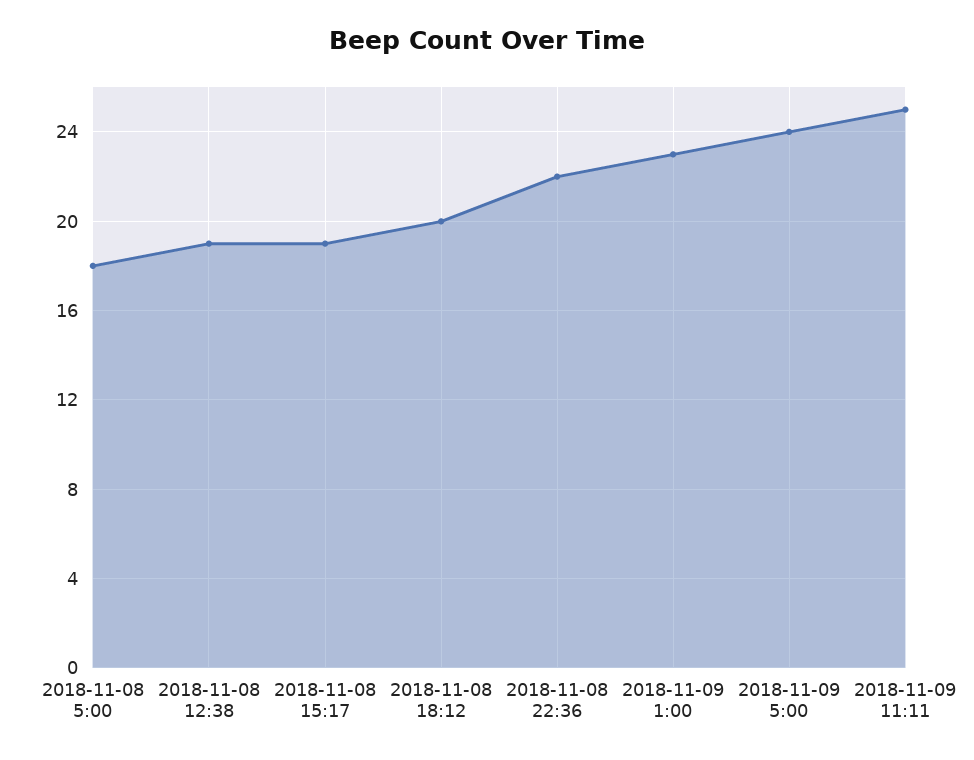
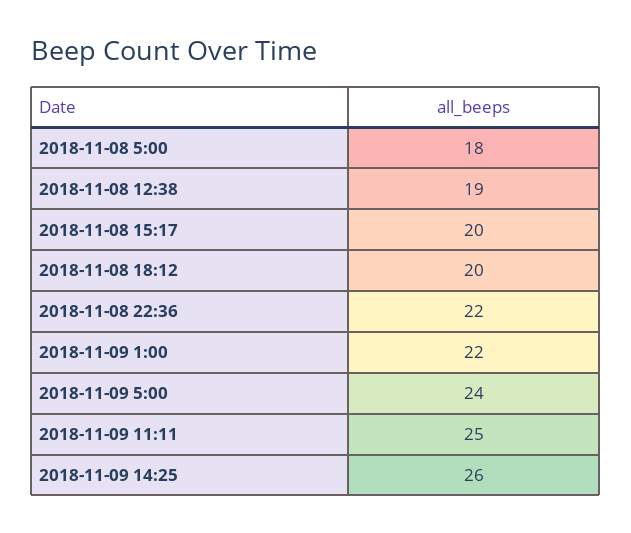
2018-11-08 15:17: 19 -> 20
2018-11-09 1:00: 23 -> 22
2018-11-09 14:25: none -> 26

